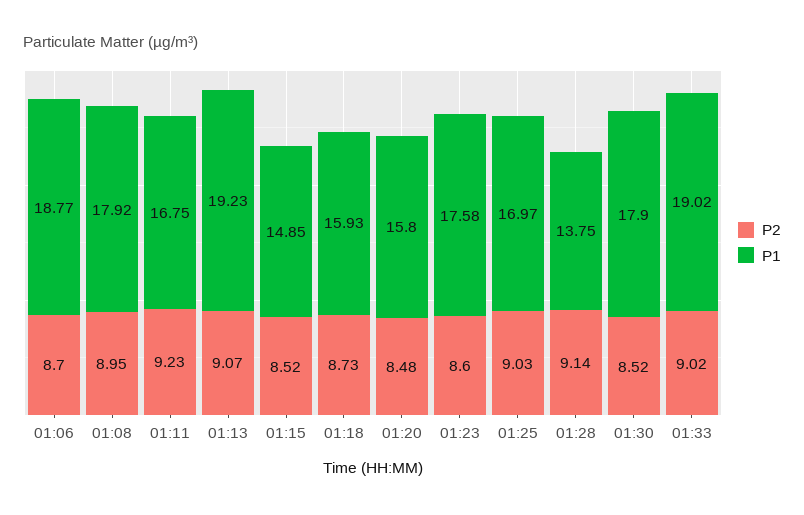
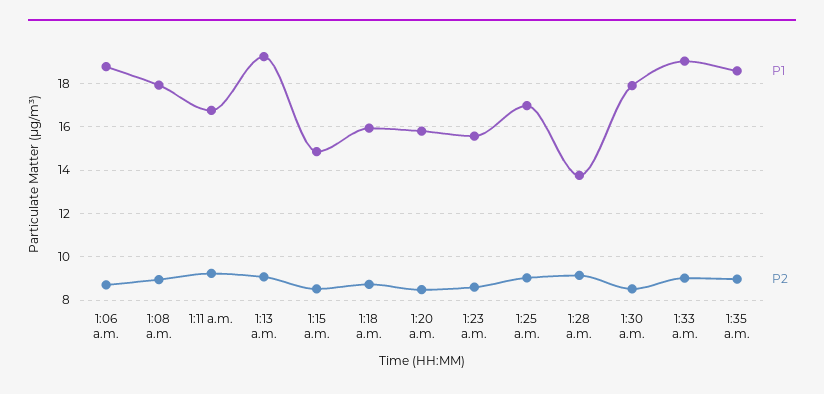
P1, 01:23: 17.58 -> 15.5
P1, 1:35 a.m.: none -> 18.5
P2, 1:35 a.m.: none -> 9

